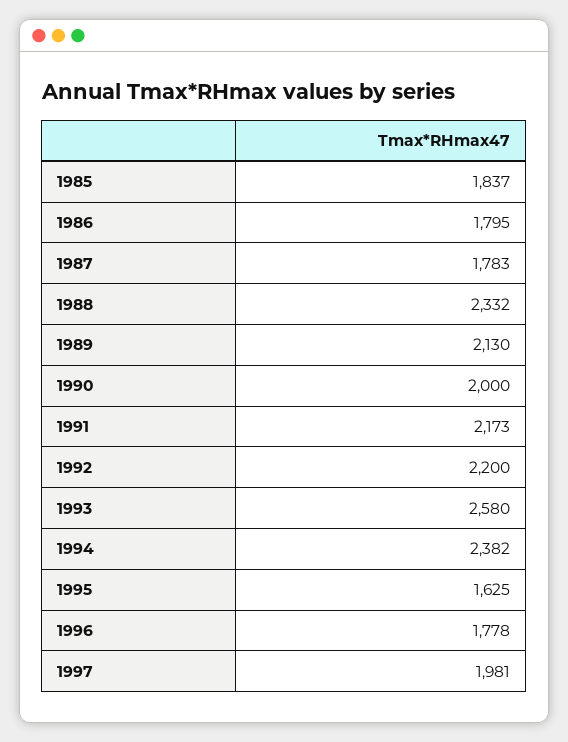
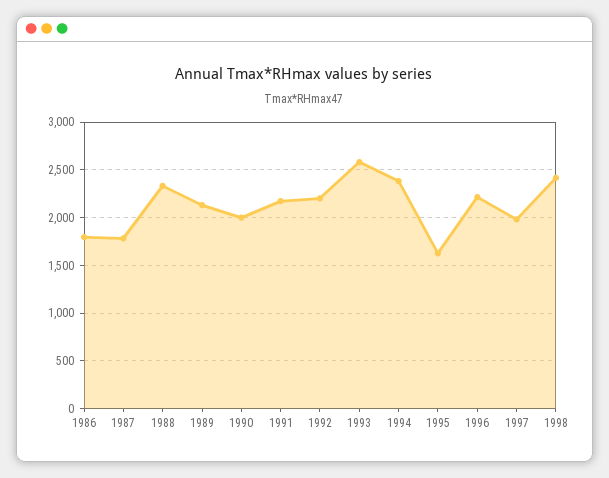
1985: 1837 -> none
1996: 1778 -> 2200
1998: none -> 2400

